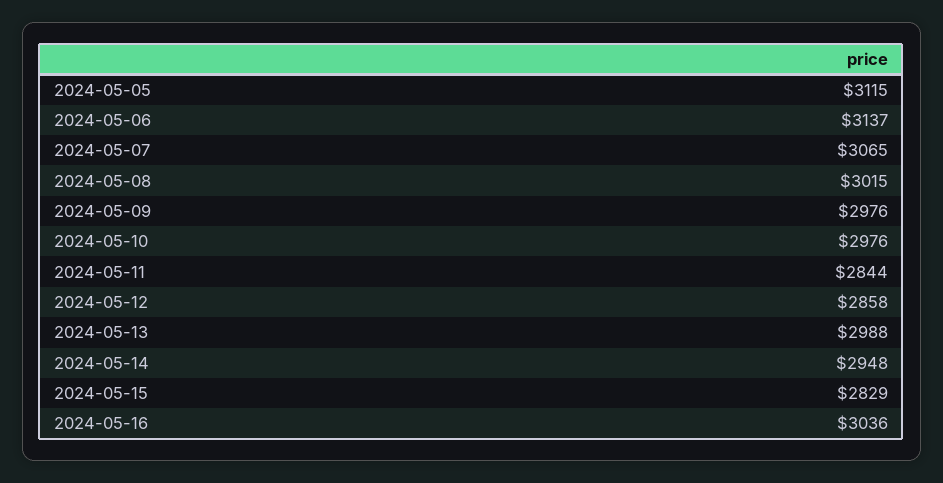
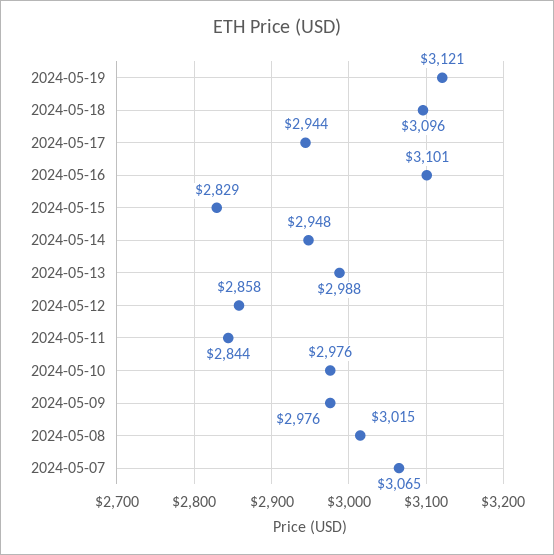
2024-05-05: 3115 -> none
2024-05-06: 3137 -> none
2024-05-16: 3036 -> 3101
2024-05-19: none -> 3121
2024-05-18: none -> 3096
2024-05-17: none -> 2944

